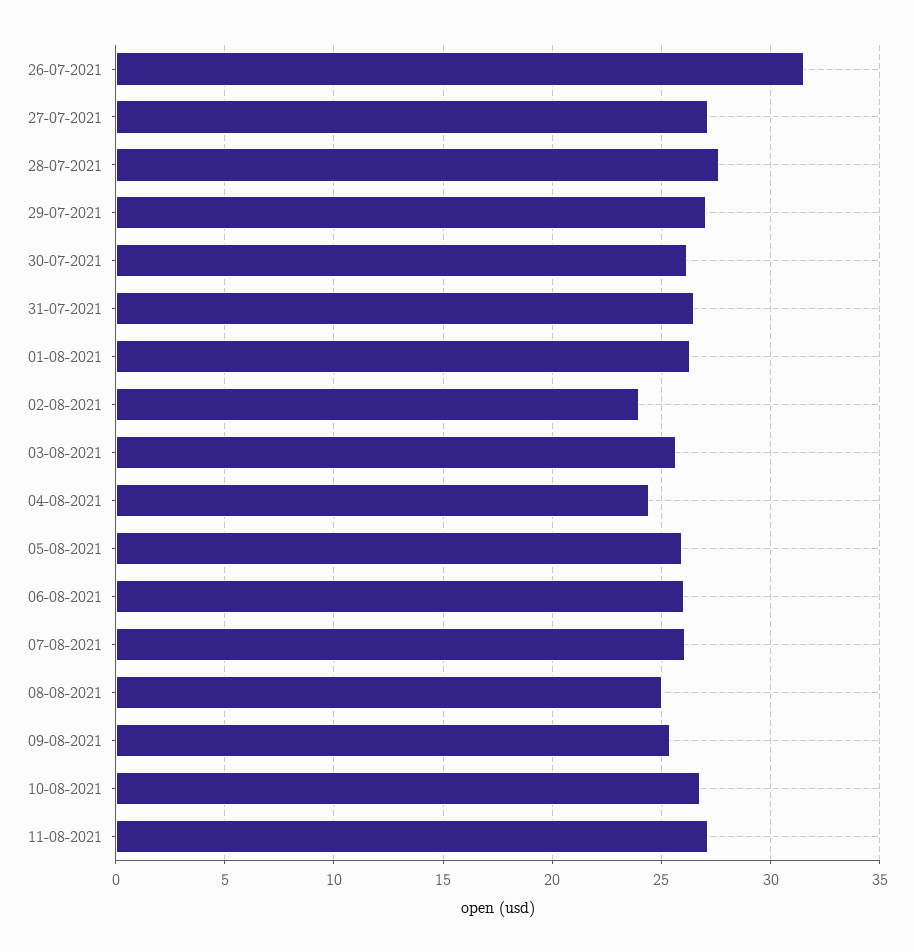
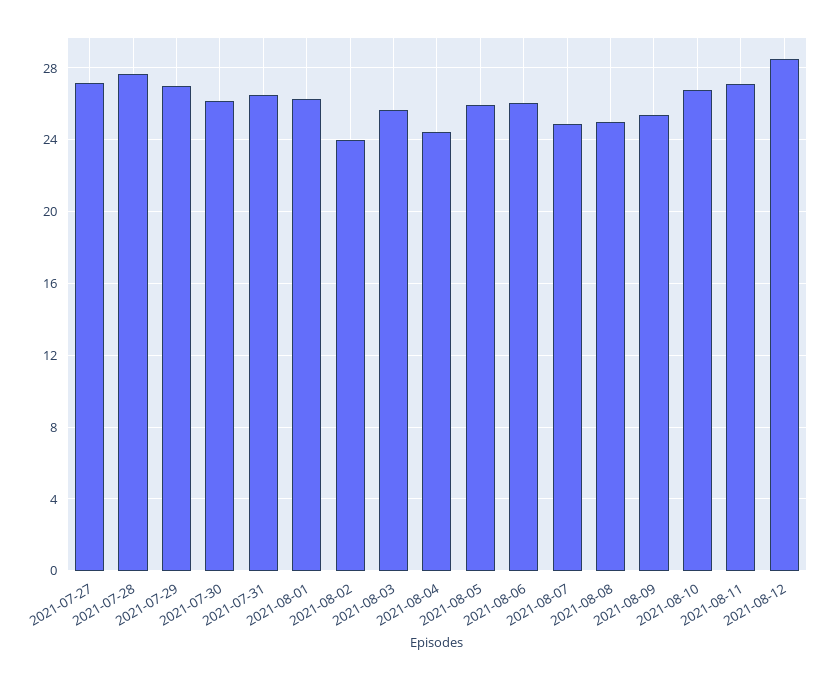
26-07-2021: 31.5 -> none
07-08-2021: 26 -> 25
2021-08-12: none -> 28.5

